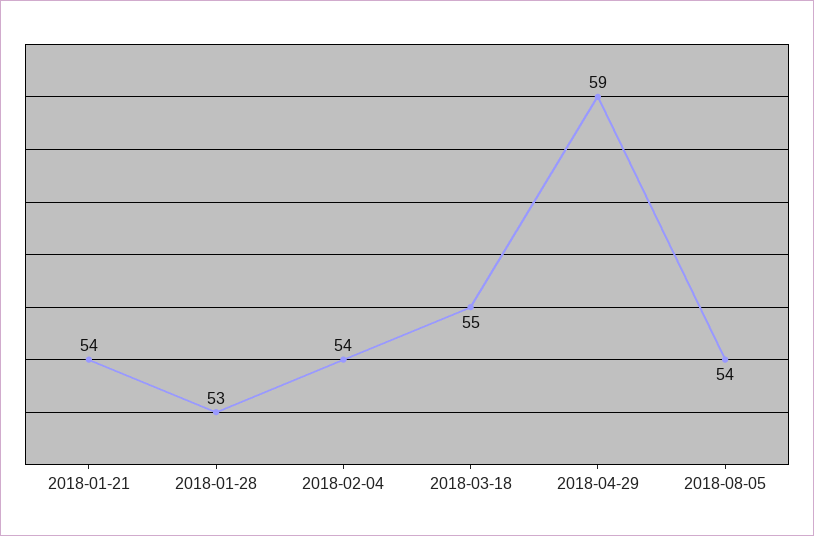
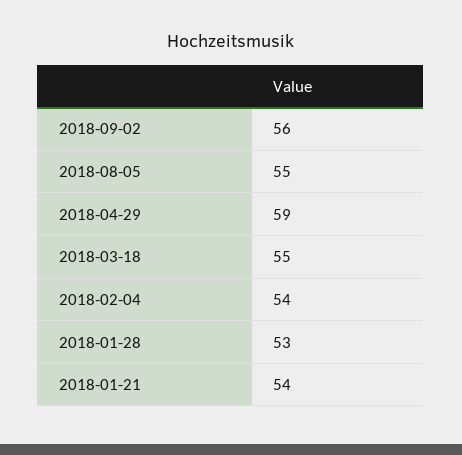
2018-08-05: 54 -> 55
2018-09-02: none -> 56

